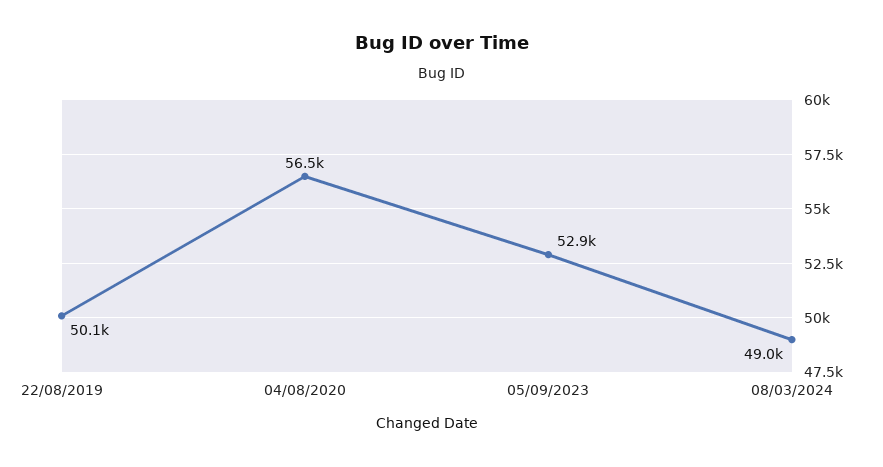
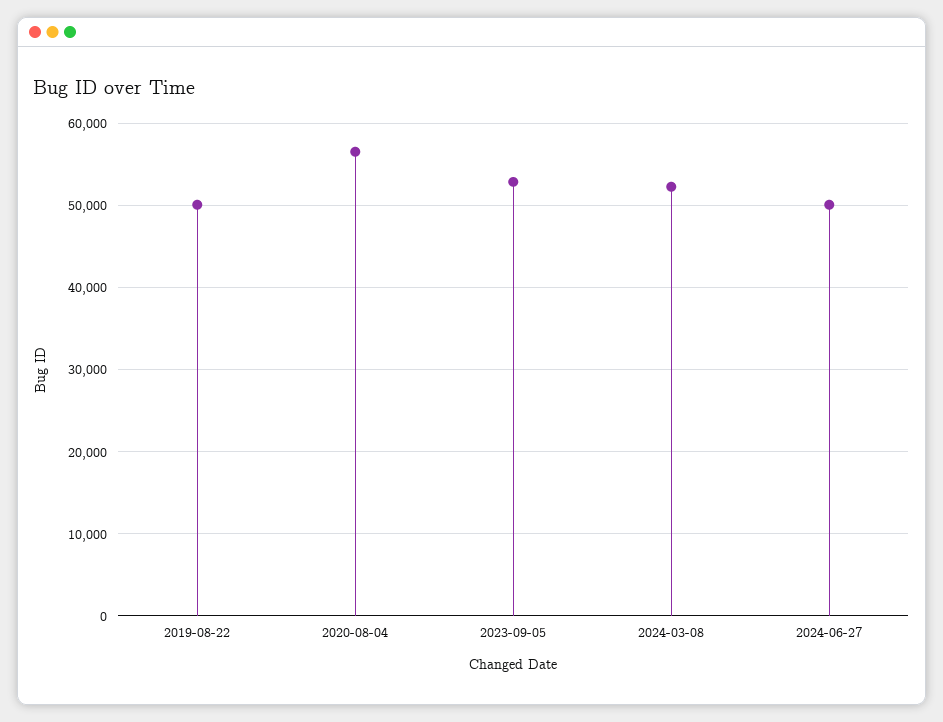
08/03/2024: 49000 -> 52000
2024-06-27: none -> 50000

